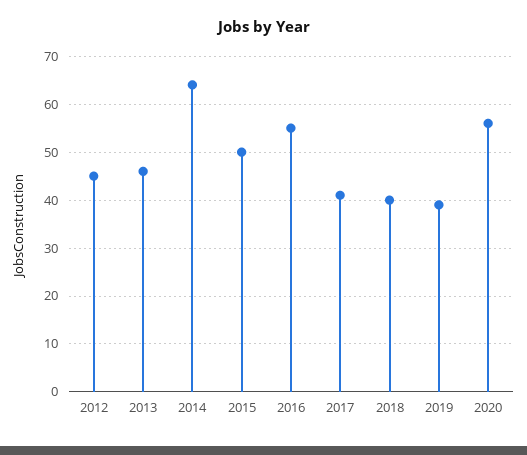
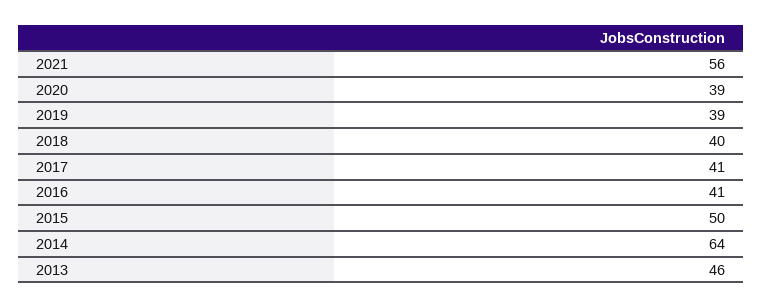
2012: 45 -> none
2016: 55 -> 41
2020: 55 -> 39
2021: none -> 56

